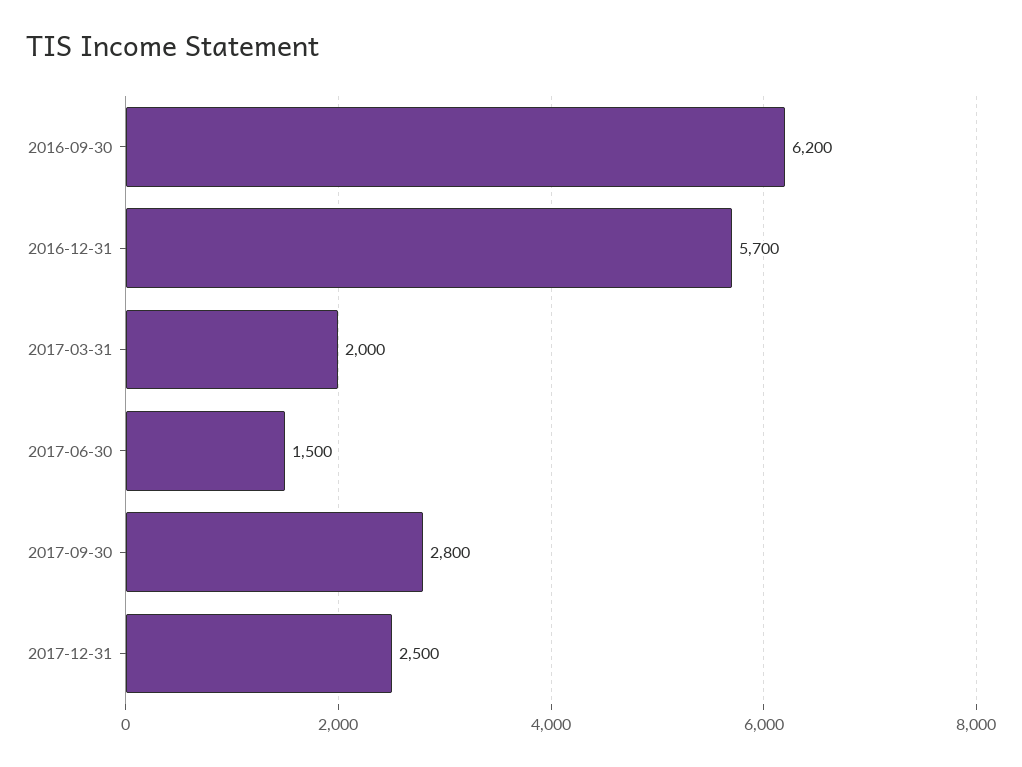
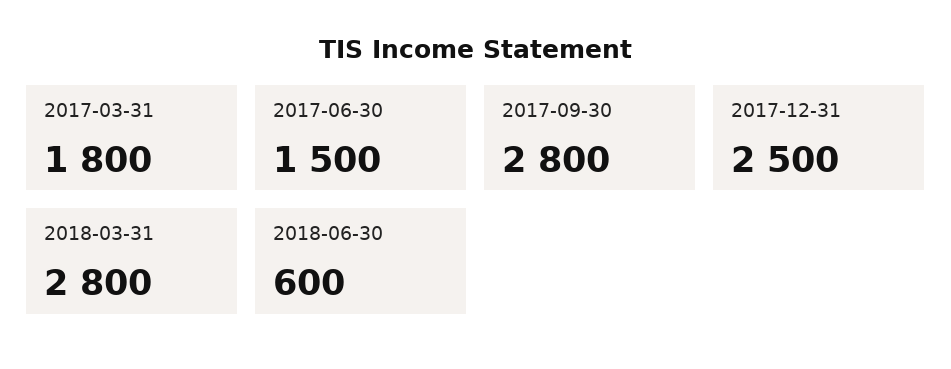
2016-09-30: 6200 -> none
2016-12-31: 5700 -> none
2017-03-31: 2000 -> 1800
2018-03-31: none -> 2800
2018-06-30: none -> 600

